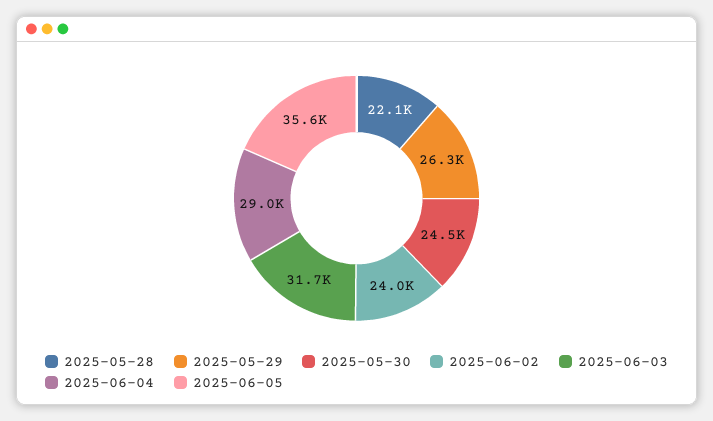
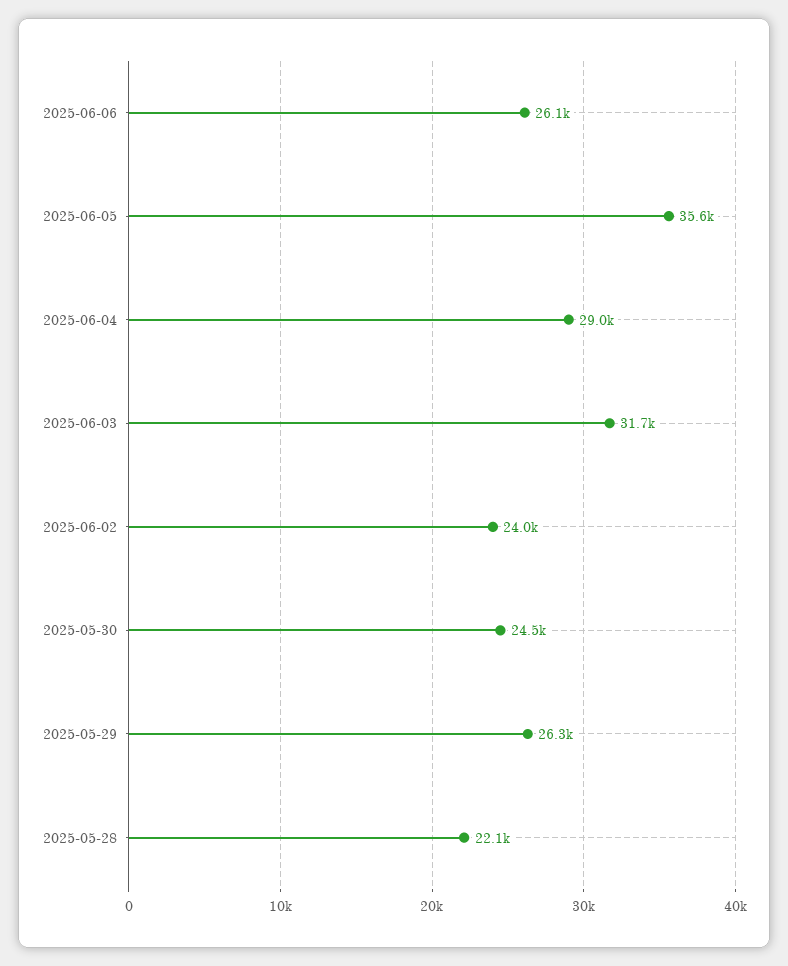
2025-06-06: none -> 26100

